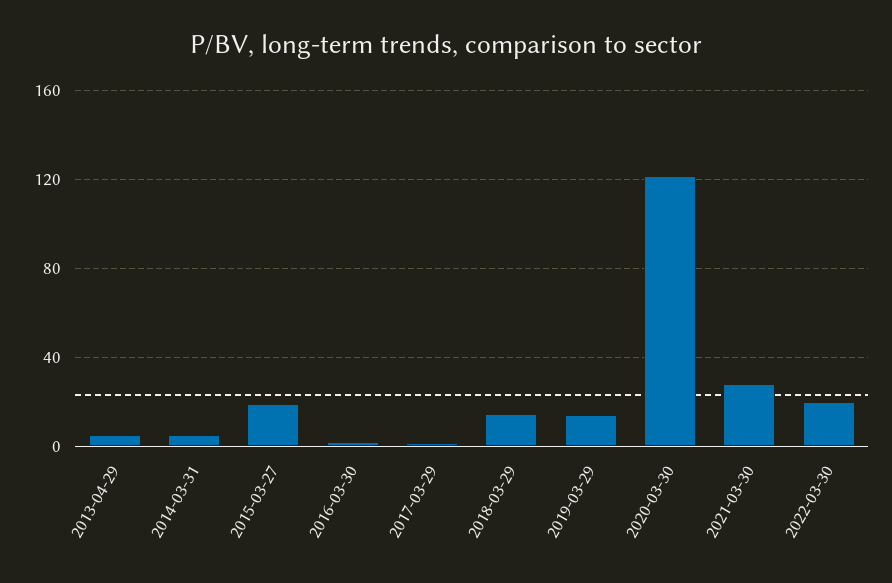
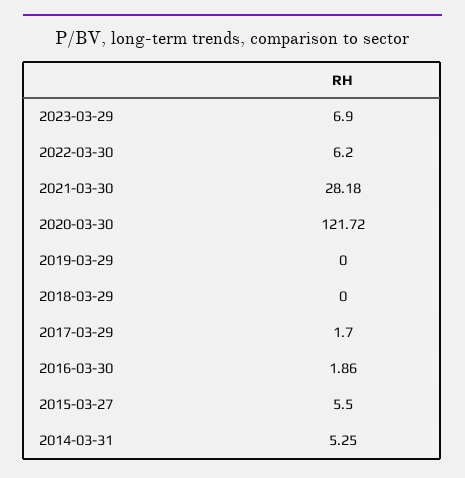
2013-04-29: 5 -> none
2015-03-27: 20 -> 5.5
2018-03-29: 15 -> 0
2019-03-29: 15 -> 0
2022-03-30: 20 -> 6.2
2023-03-29: none -> 6.9

